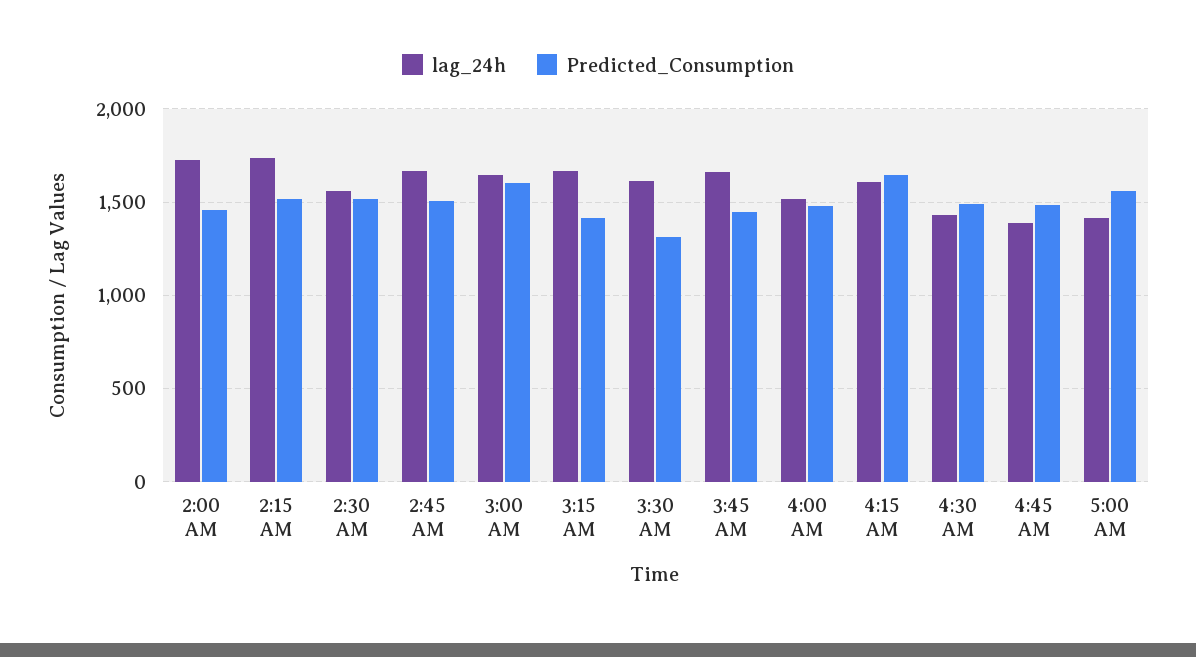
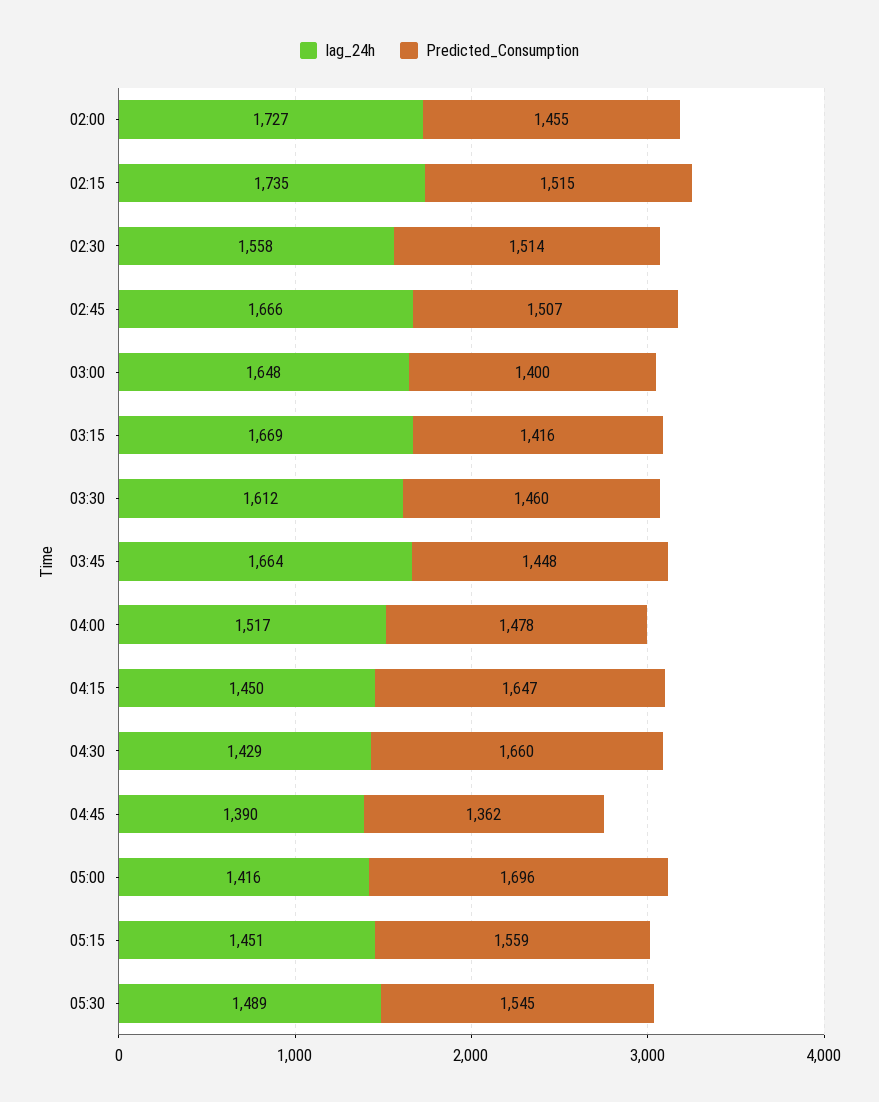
Predicted_Consumption, 3:00 AM: 1600 -> 1400
Predicted_Consumption, 3:30 AM: 1300 -> 1460
lag_24h, 4:15 AM: 1600 -> 1450
Predicted_Consumption, 4:30 AM: 1500 -> 1660
Predicted_Consumption, 4:45 AM: 1500 -> 1362
Predicted_Consumption, 5:00 AM: 1550 -> 1696
lag_24h, 05:15: none -> 1451
Predicted_Consumption, 05:15: none -> 1559
lag_24h, 05:30: none -> 1489
Predicted_Consumption, 05:30: none -> 1545

